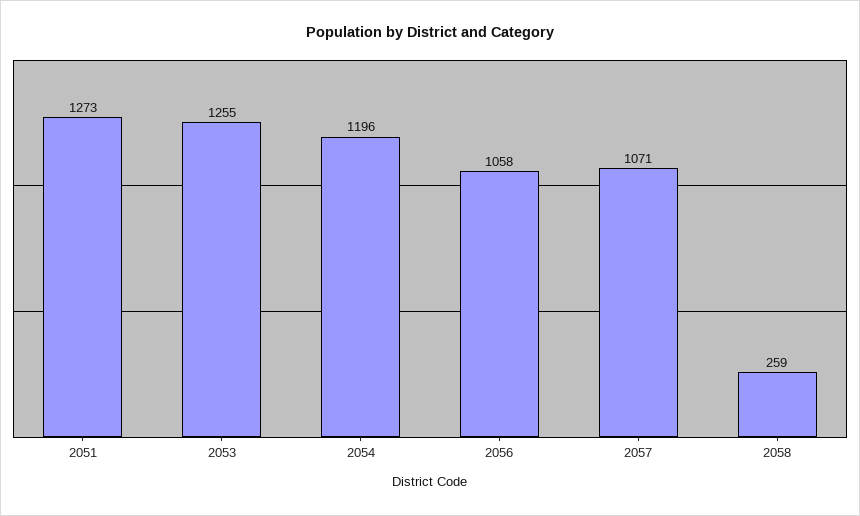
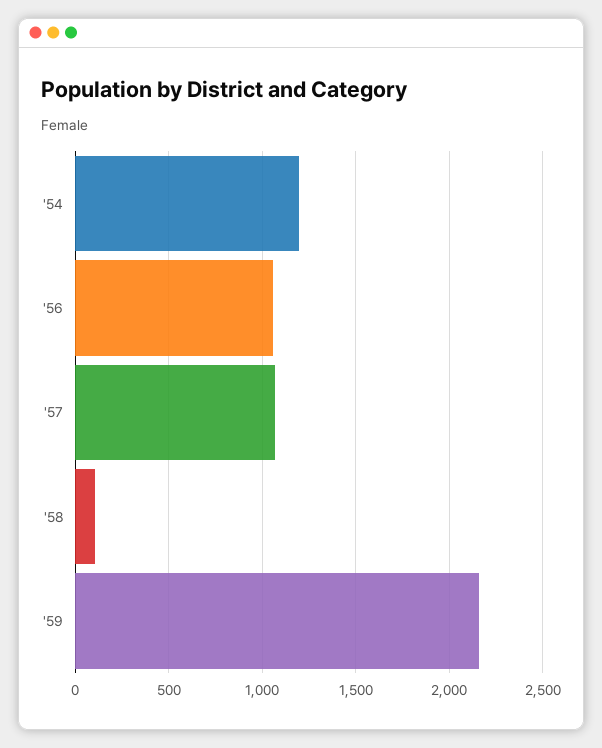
2051: 1273 -> none
2053: 1255 -> none
2058: 259 -> 100
'59: none -> 2150

